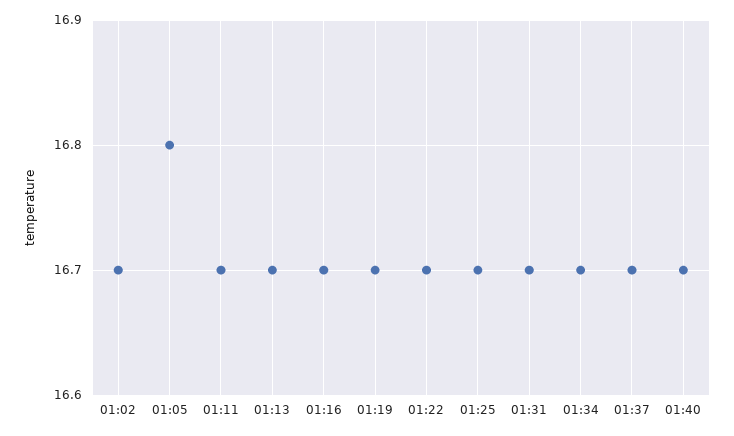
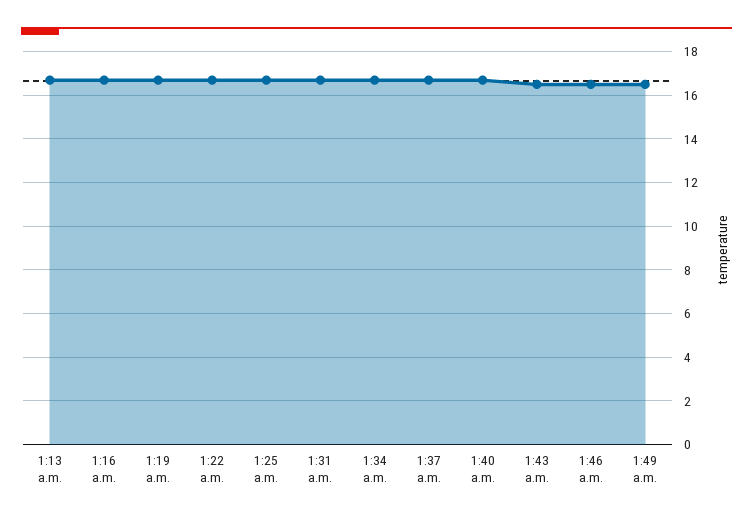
01:02: 16.7 -> none
01:05: 16.8 -> none
01:11: 16.7 -> none
1:43 a.m.: none -> 16.5
1:46 a.m.: none -> 16.5
1:49 a.m.: none -> 16.5

